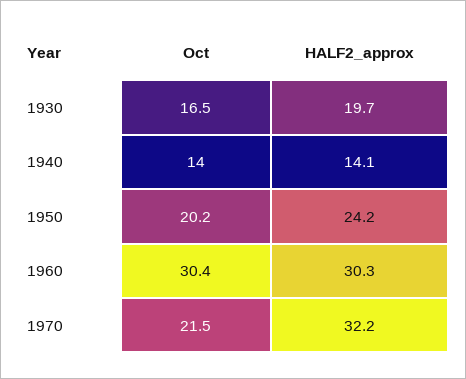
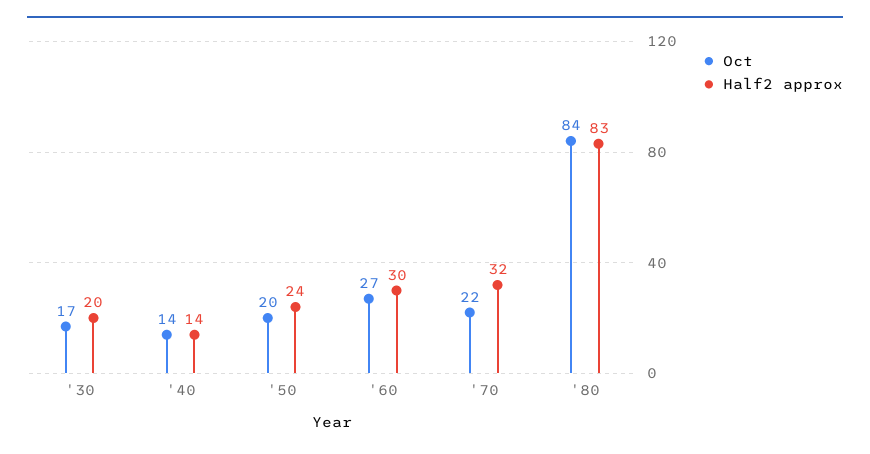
Oct, 1960: 30.4 -> 27
Oct, '80: none -> 84
HALF2_approx, '80: none -> 83

